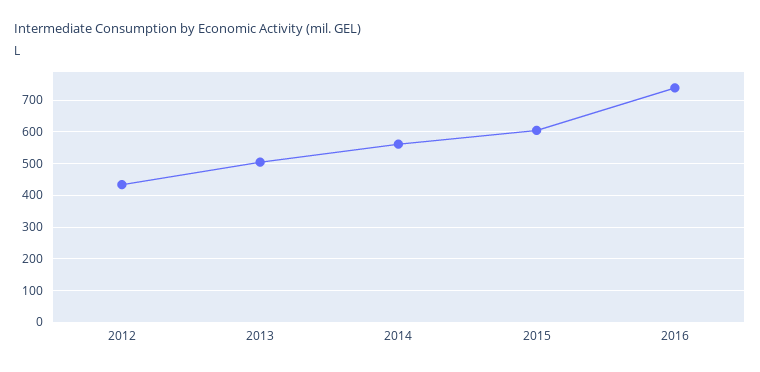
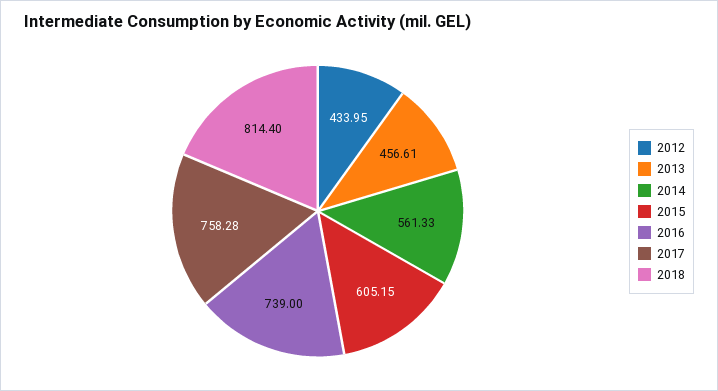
2013: 500 -> 456.61
2017: none -> 758.28
2018: none -> 814.4

